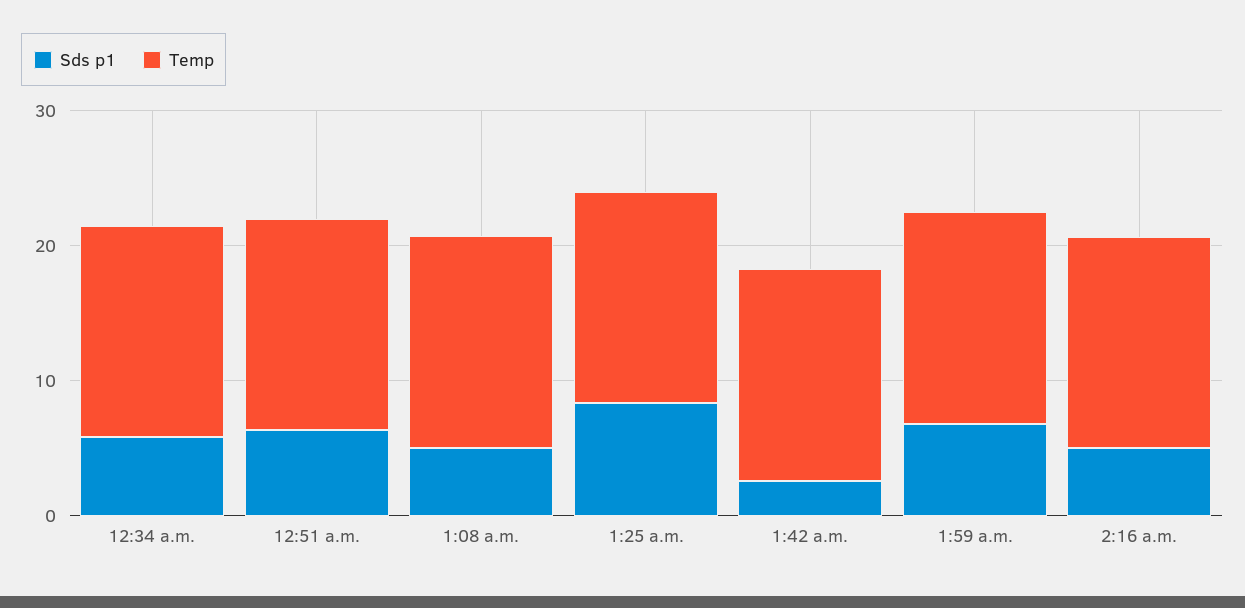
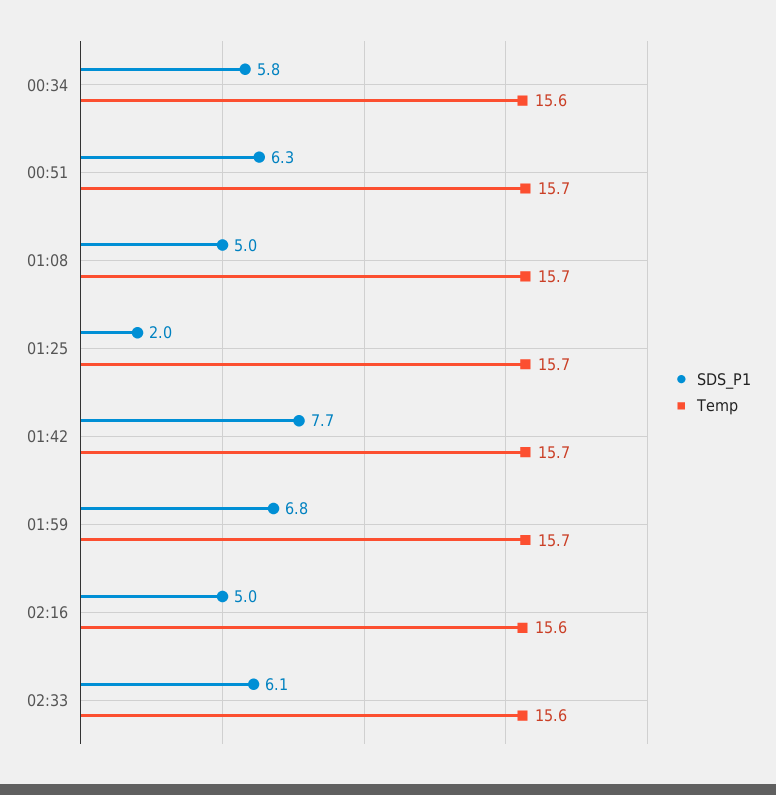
Sds p1, 1:25 a.m.: 8 -> 2
Sds p1, 1:42 a.m.: 2 -> 7.7
Sds p1, 02:33: none -> 6.1
Temp, 02:33: none -> 15.6

